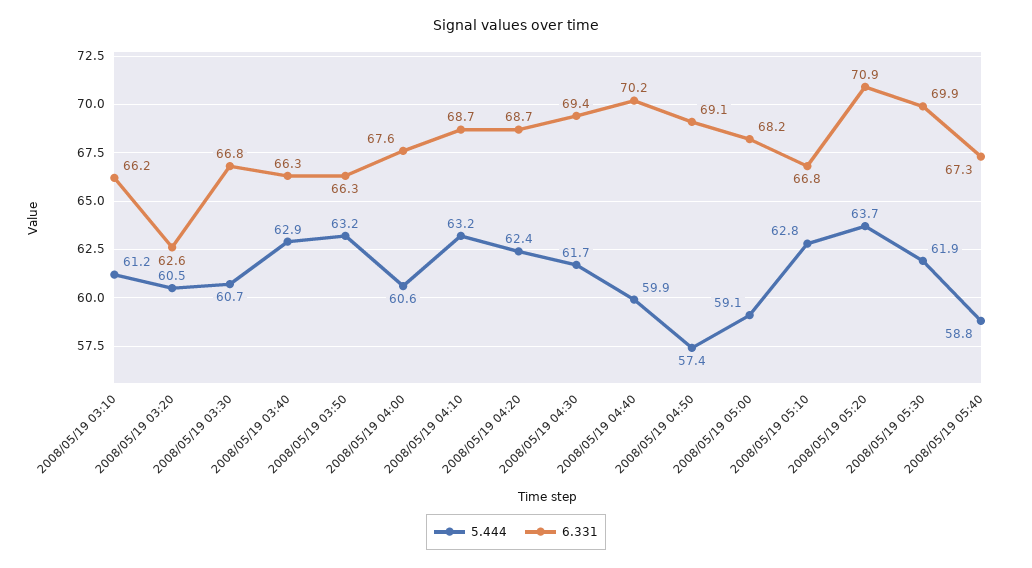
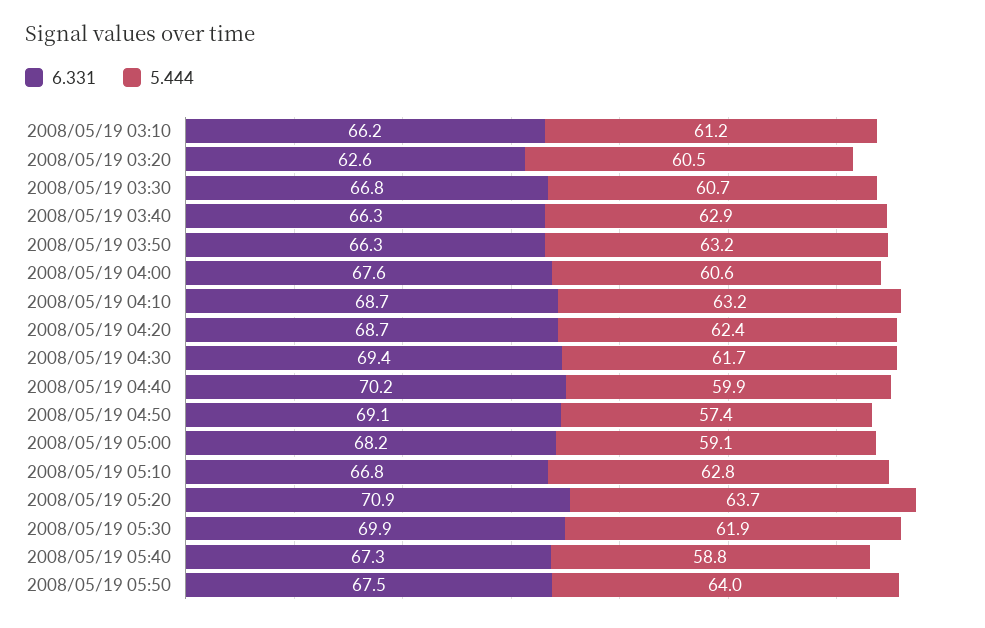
6.331, 2008/05/19 05:50: none -> 67.5
5.444, 2008/05/19 05:50: none -> 64

